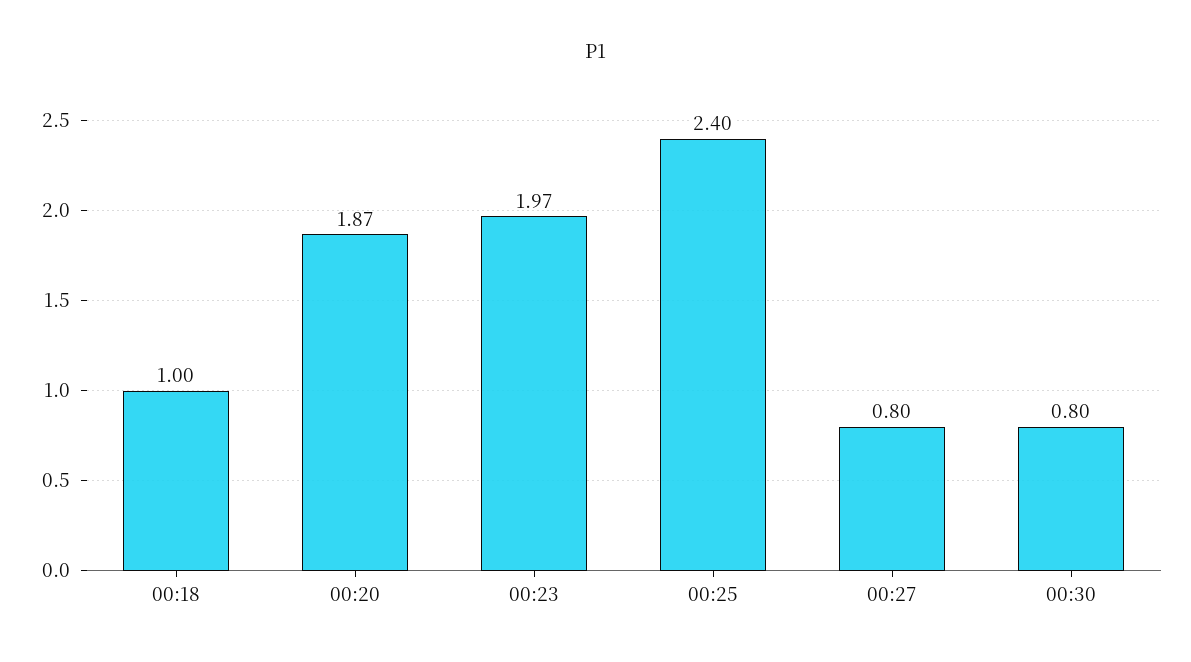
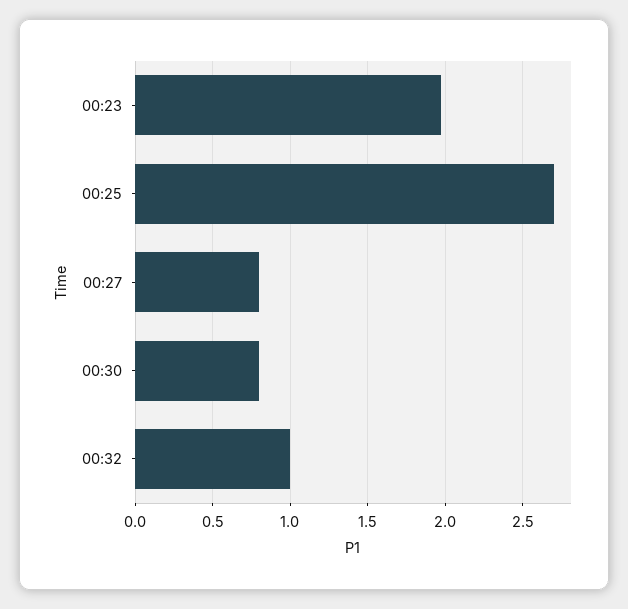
00:18: 1 -> none
00:20: 1.87 -> none
00:25: 2.4 -> 2.7
00:32: none -> 1

